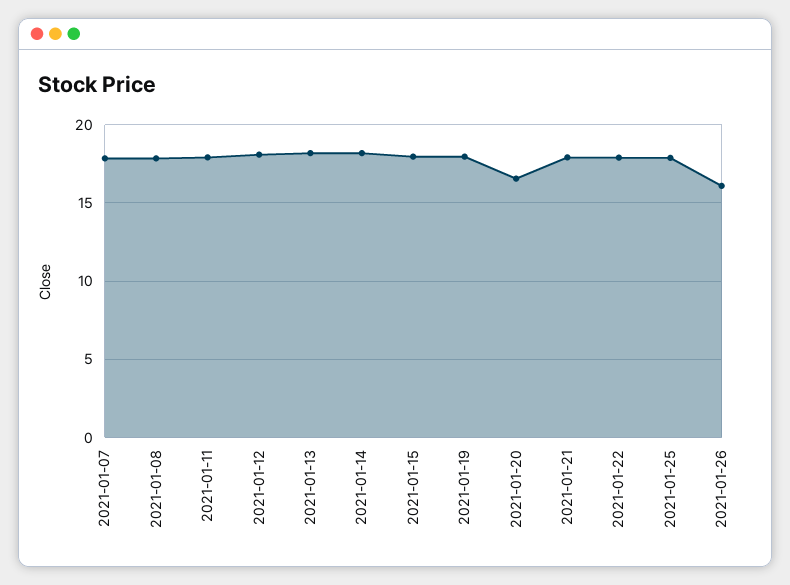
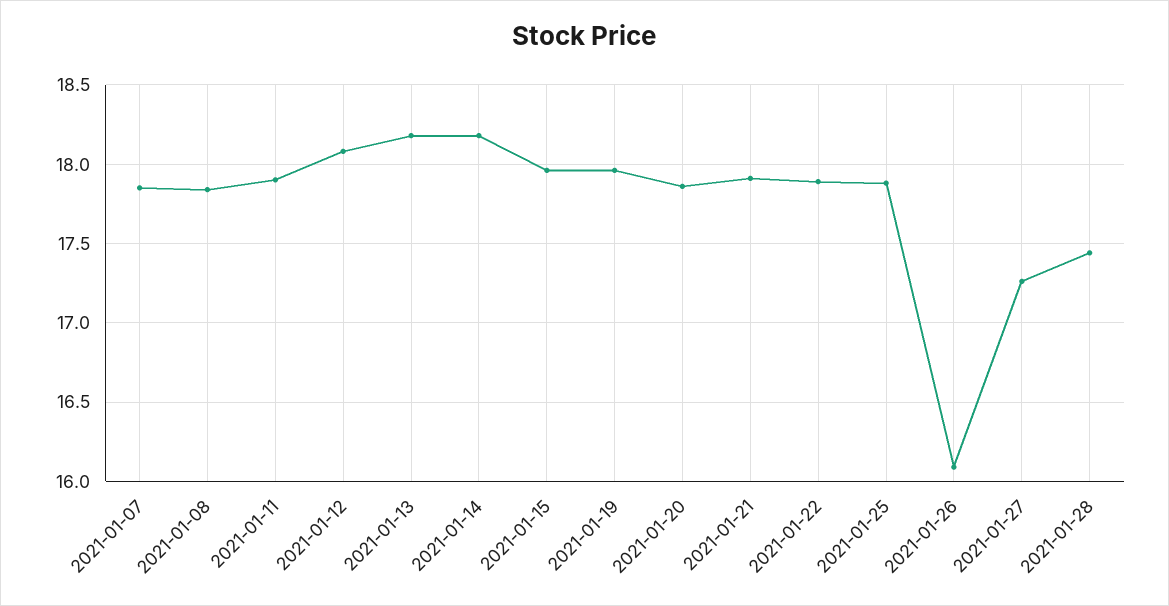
2021-01-20: 16.5 -> 17.85
2021-01-27: none -> 17.25
2021-01-28: none -> 17.45

